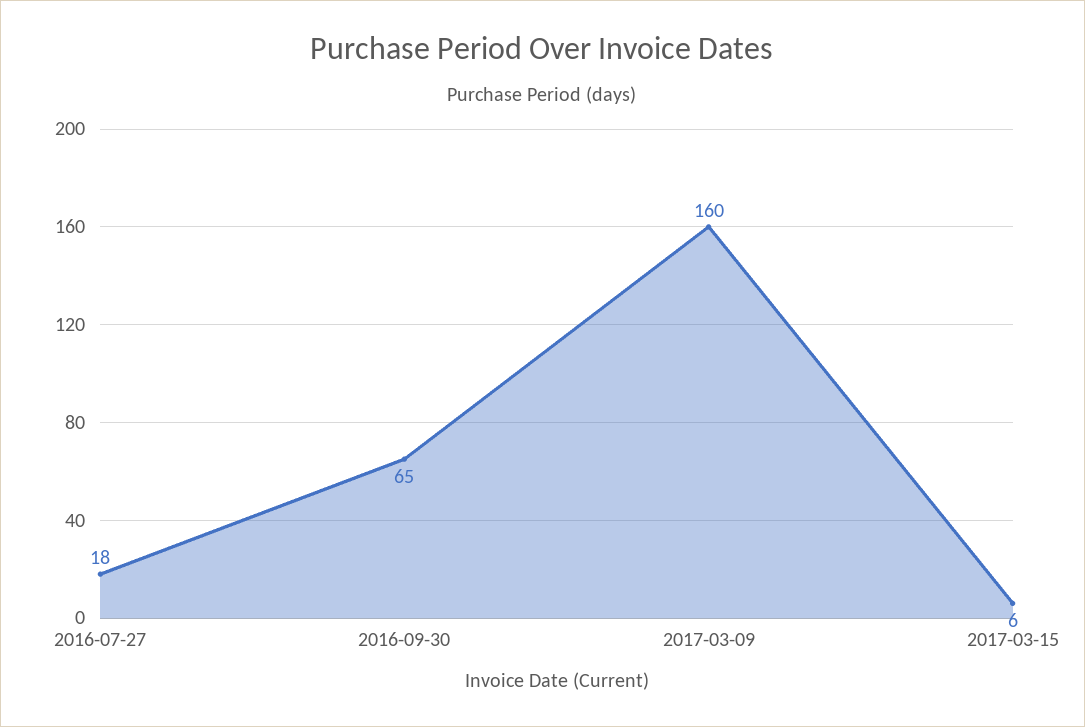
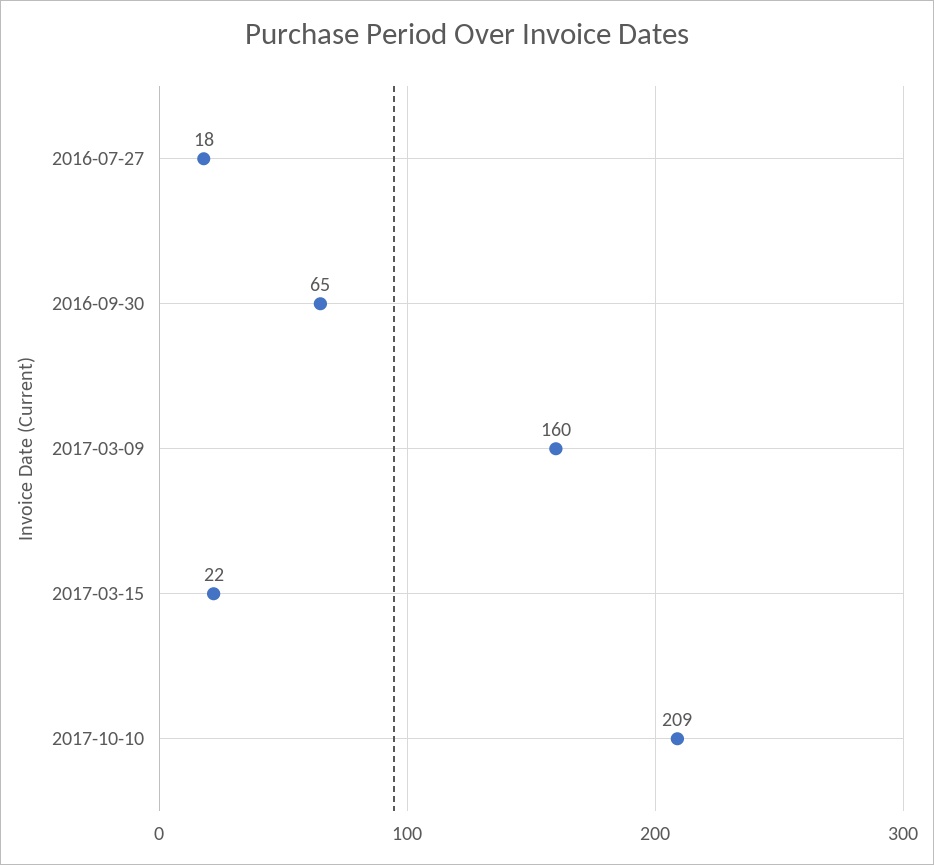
2017-03-15: 6 -> 22
2017-10-10: none -> 209

